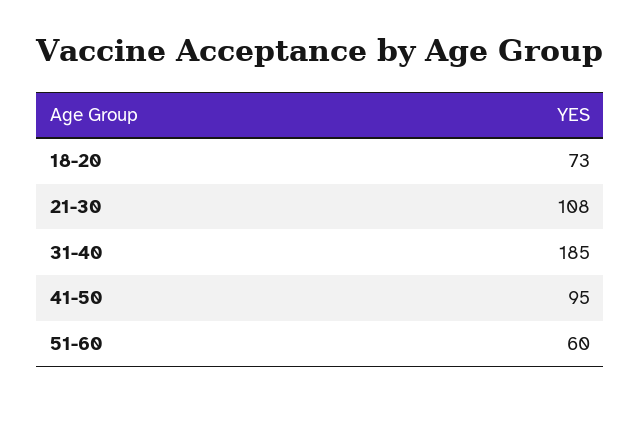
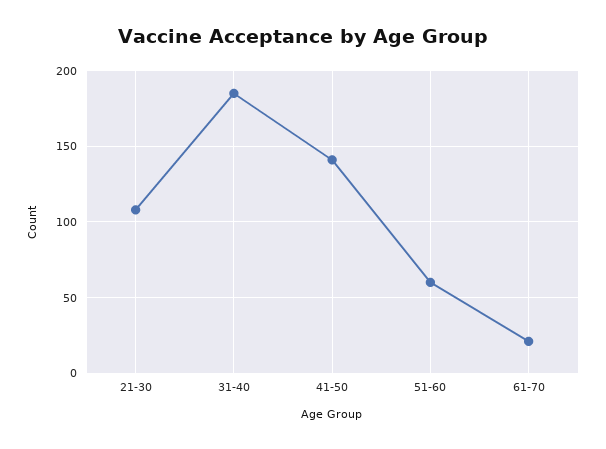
18-20: 73 -> none
41-50: 95 -> 140
61-70: none -> 20

